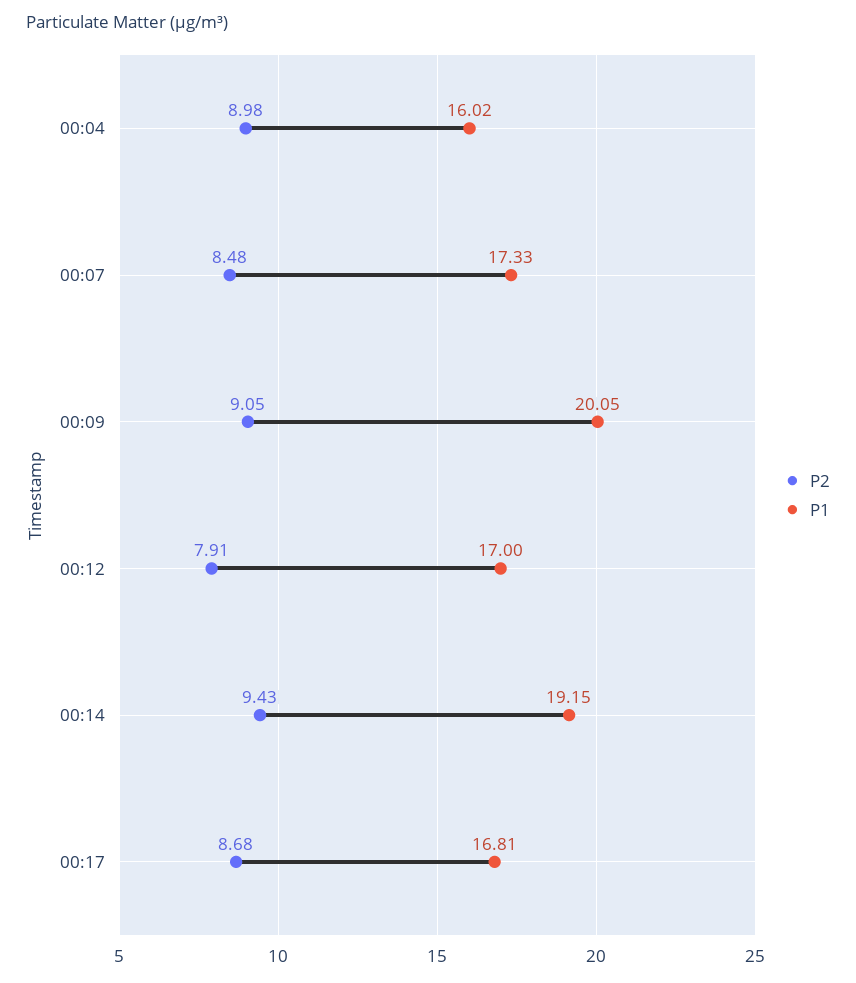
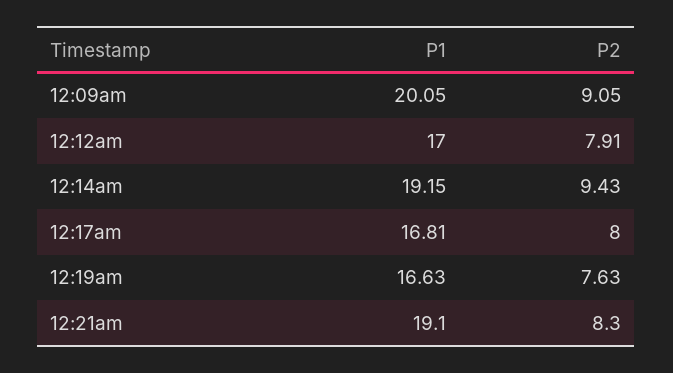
P2, 00:04: 8.98 -> none
P1, 00:04: 16.02 -> none
P2, 00:07: 8.48 -> none
P1, 00:07: 17.33 -> none
P2, 00:17: 8.68 -> 8
P1, 12:19am: none -> 16.63
P2, 12:19am: none -> 7.63
P1, 12:21am: none -> 19.1
P2, 12:21am: none -> 8.3

